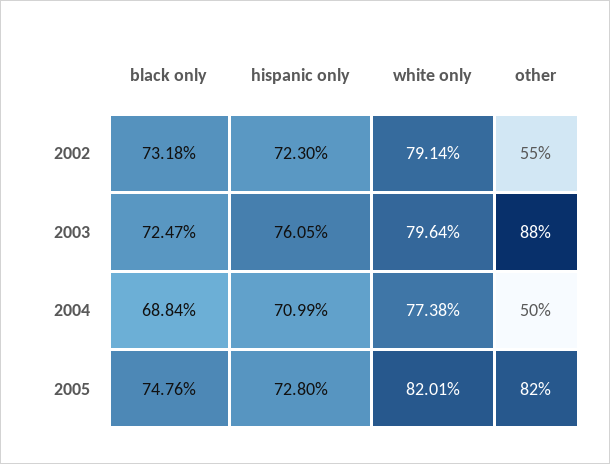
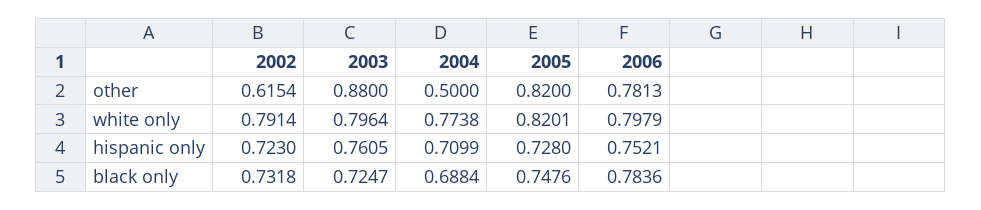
other, 2002: 0.55 -> 0.6154
other, 2006: none -> 0.7813
white only, 2006: none -> 0.7979
hispanic only, 2006: none -> 0.7521
black only, 2006: none -> 0.7836

